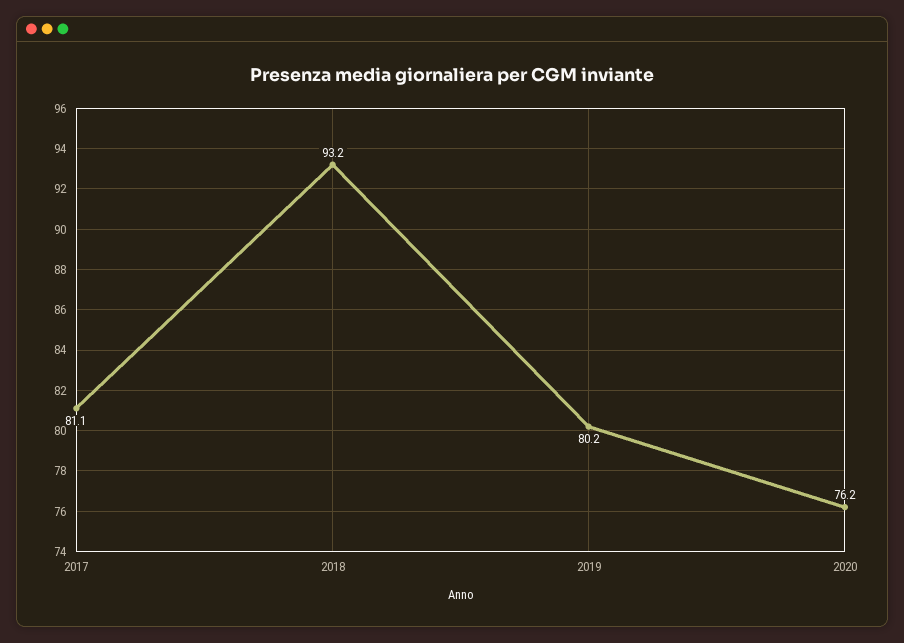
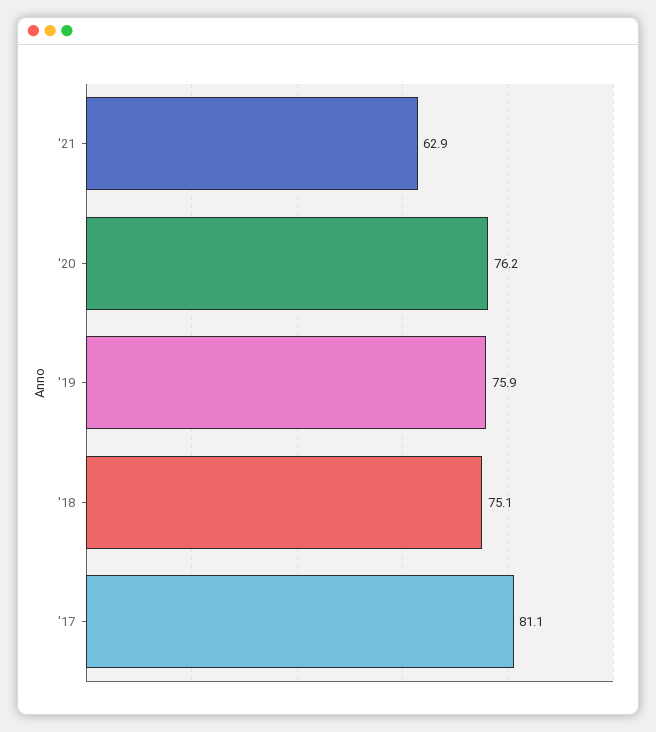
2018: 93.2 -> 75.1
2019: 80.2 -> 75.9
'21: none -> 62.9

